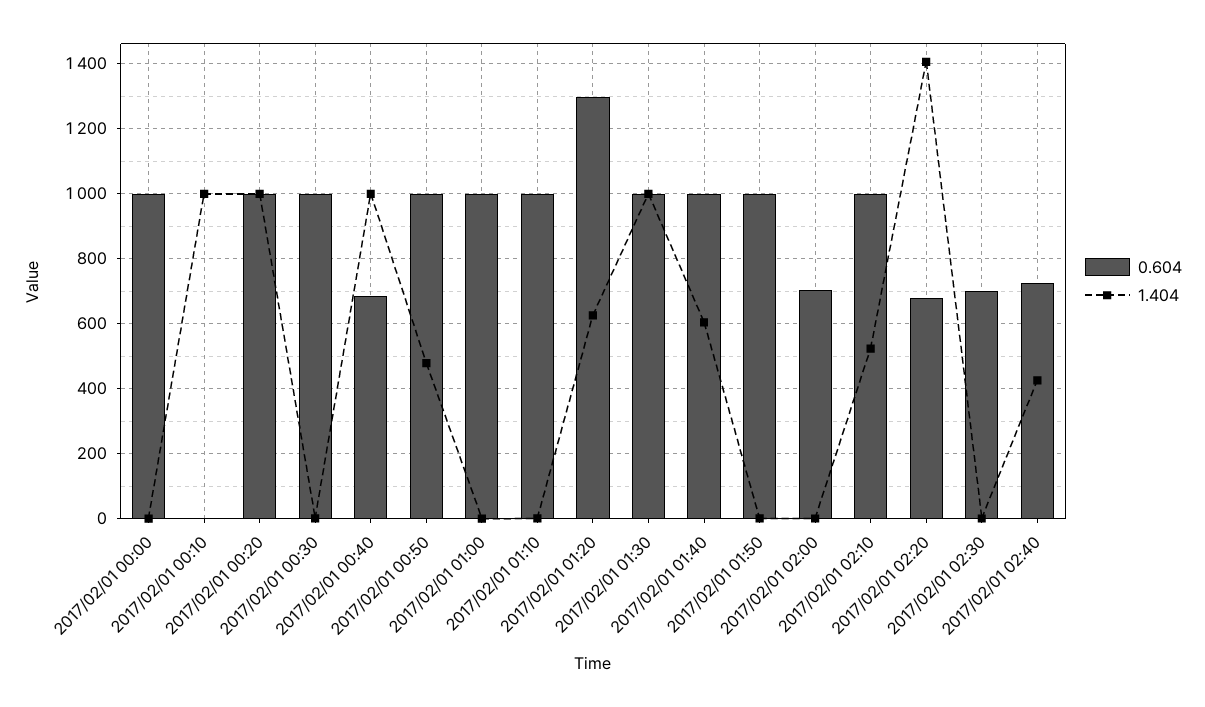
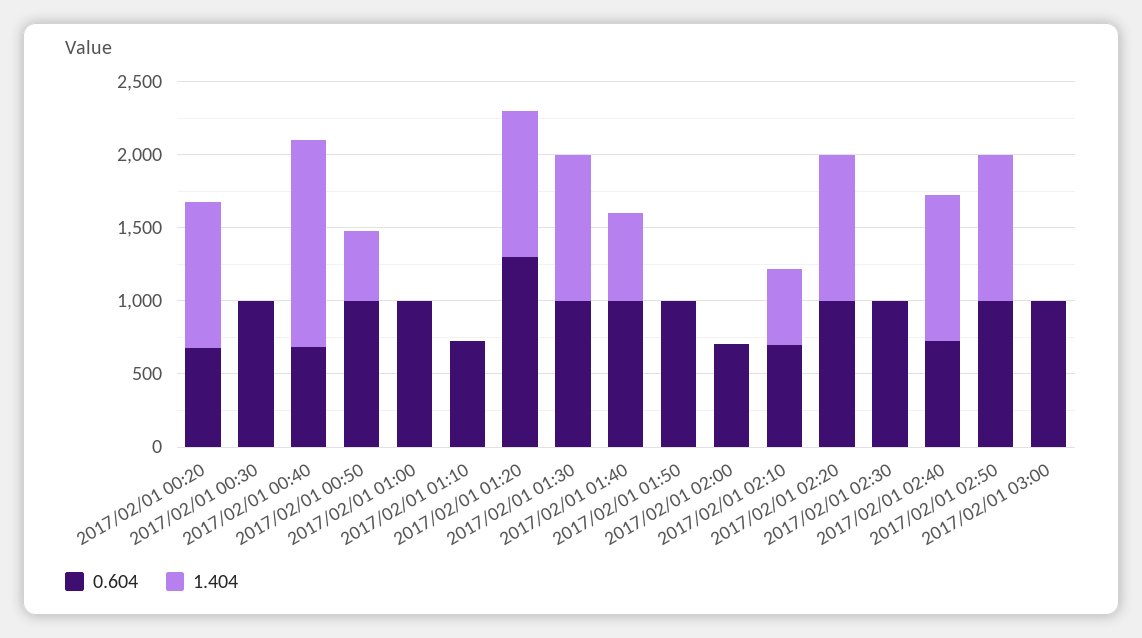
0.604, 2017/02/01 00:00: 1000 -> none
1.404, 2017/02/01 00:00: 0 -> none
0.604, 2017/02/01 00:10: 0 -> none
1.404, 2017/02/01 00:10: 1000 -> none
0.604, 2017/02/01 00:20: 1000 -> 700
1.404, 2017/02/01 00:40: 1000 -> 1400
0.604, 2017/02/01 01:10: 1000 -> 700
1.404, 2017/02/01 01:20: 620 -> 1000
0.604, 2017/02/01 02:10: 1000 -> 700
0.604, 2017/02/01 02:20: 680 -> 1000
1.404, 2017/02/01 02:20: 1400 -> 1000
0.604, 2017/02/01 02:30: 700 -> 1000
1.404, 2017/02/01 02:40: 420 -> 1000
0.604, 2017/02/01 02:50: none -> 1000
1.404, 2017/02/01 02:50: none -> 1000
0.604, 2017/02/01 03:00: none -> 1000
1.404, 2017/02/01 03:00: none -> 0

